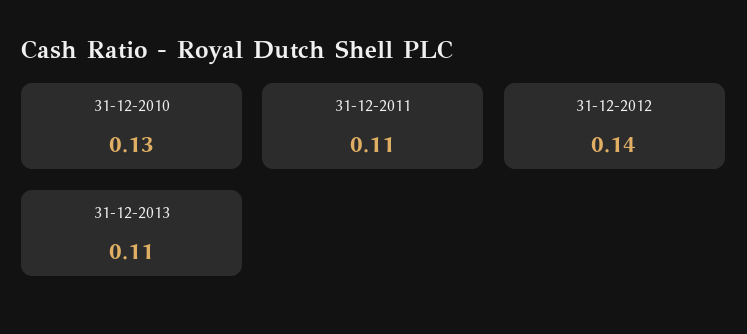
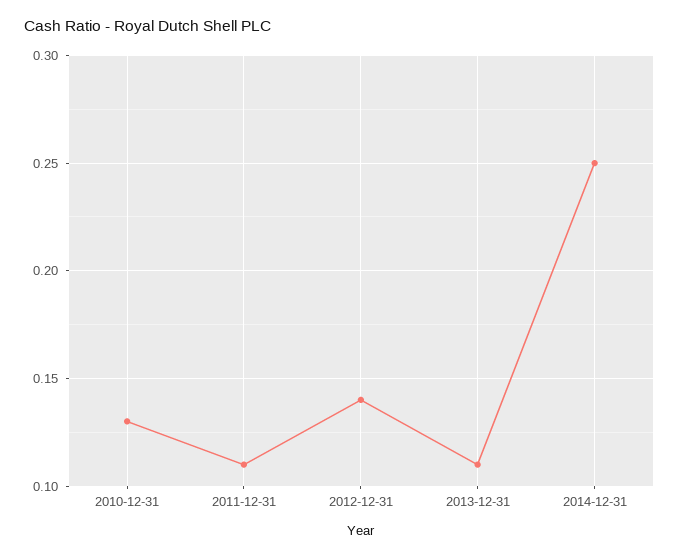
2014-12-31: none -> 0.25

